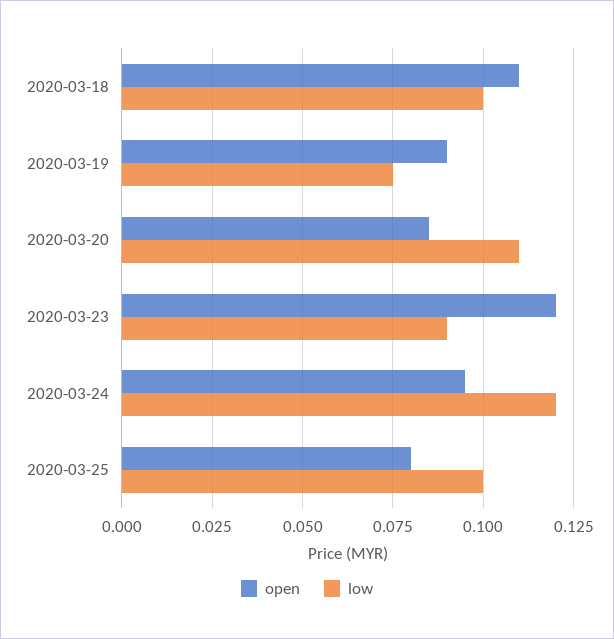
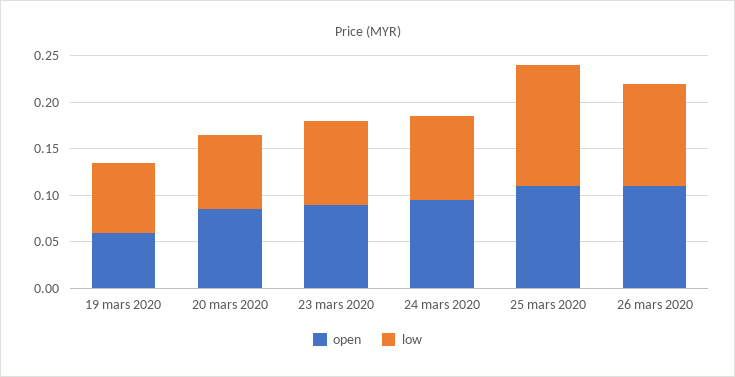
open, 2020-03-18: 0.11 -> none
low, 2020-03-18: 0.1 -> none
open, 2020-03-19: 0.09 -> 0.06
low, 2020-03-20: 0.11 -> 0.08
open, 2020-03-23: 0.12 -> 0.09
low, 2020-03-24: 0.12 -> 0.09
open, 2020-03-25: 0.08 -> 0.11
low, 2020-03-25: 0.1 -> 0.13
open, 26 mars 2020: none -> 0.11
low, 26 mars 2020: none -> 0.11

